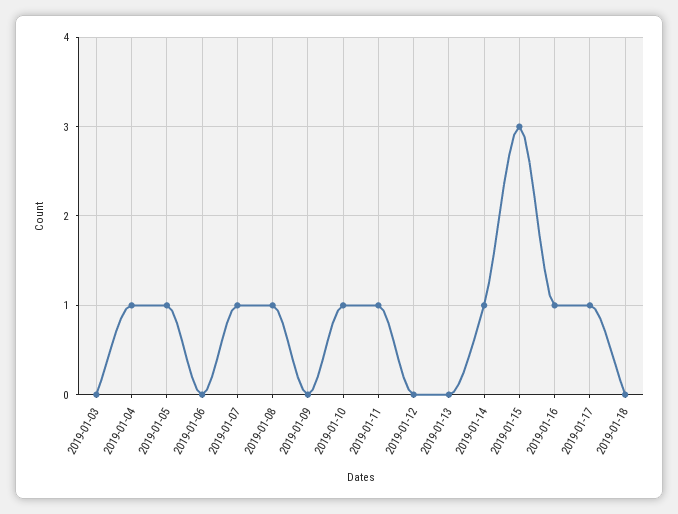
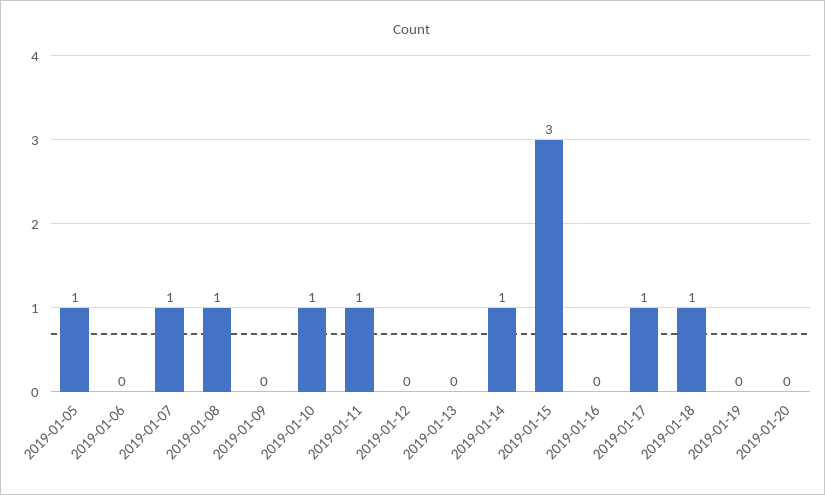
2019-01-03: 0 -> none
2019-01-04: 1 -> none
2019-01-16: 1 -> 0
2019-01-18: 0 -> 1
2019-01-19: none -> 0
2019-01-20: none -> 0

